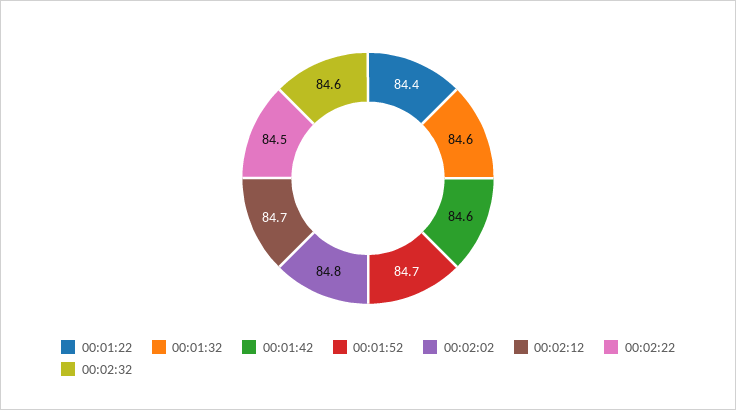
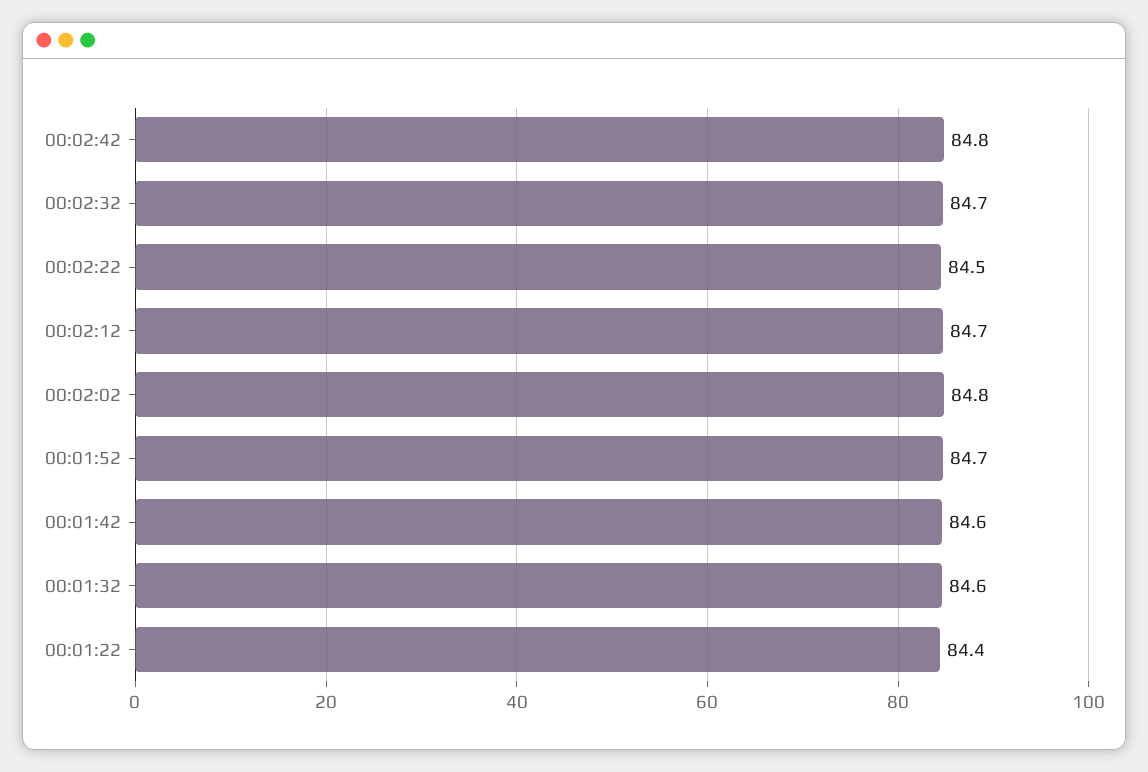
00:02:32: 84.6 -> 84.7
00:02:42: none -> 84.8

